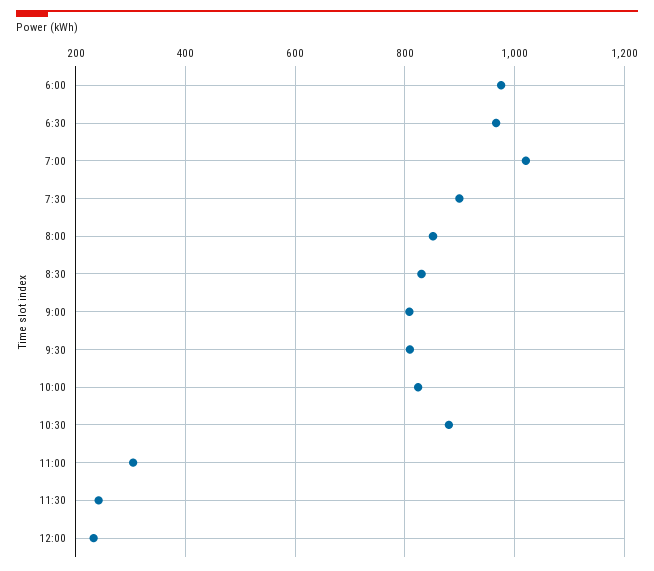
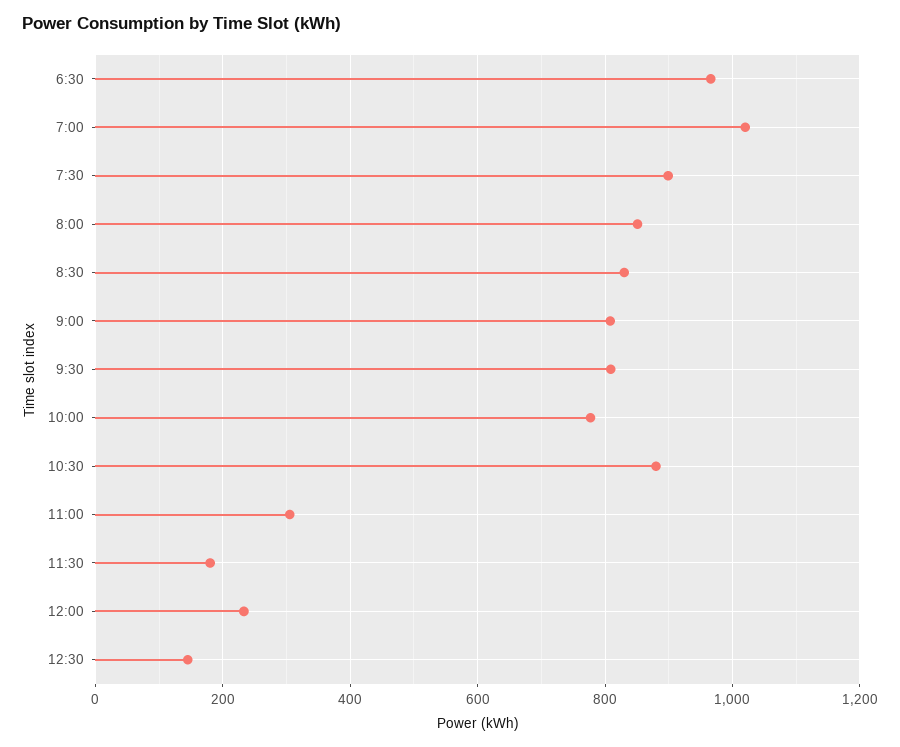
6:00: 980 -> none
10:00: 820 -> 780
11:30: 240 -> 180
12:30: none -> 140

